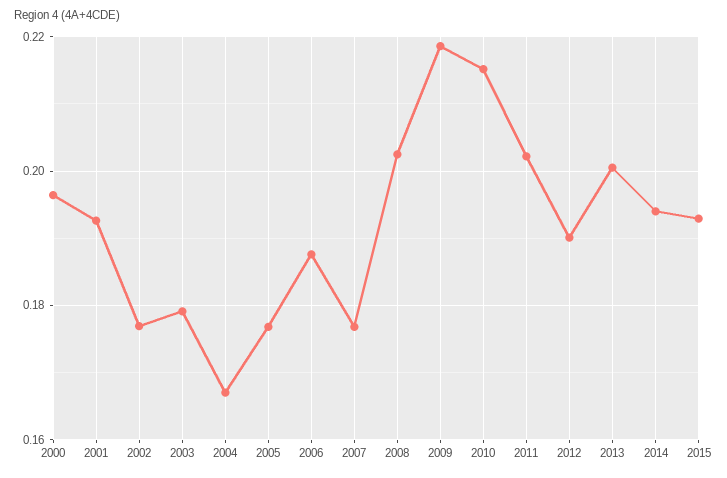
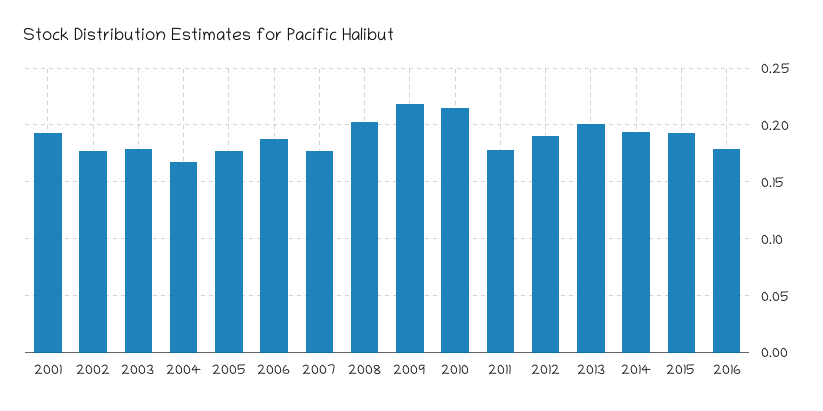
2000: 0.196 -> none
2011: 0.202 -> 0.18
2016: none -> 0.18

